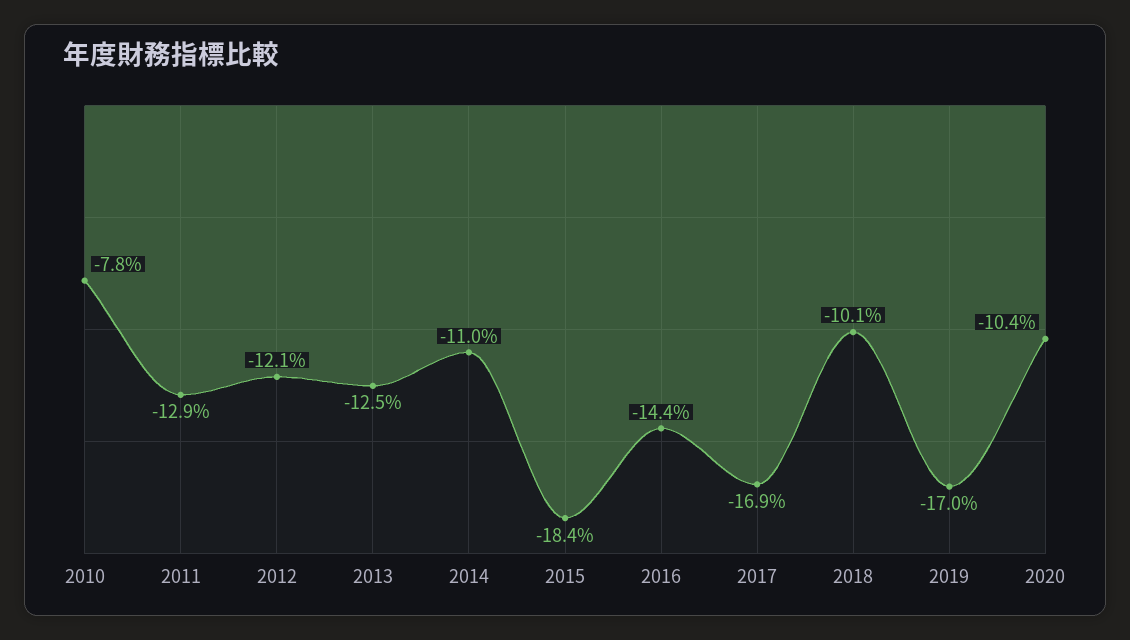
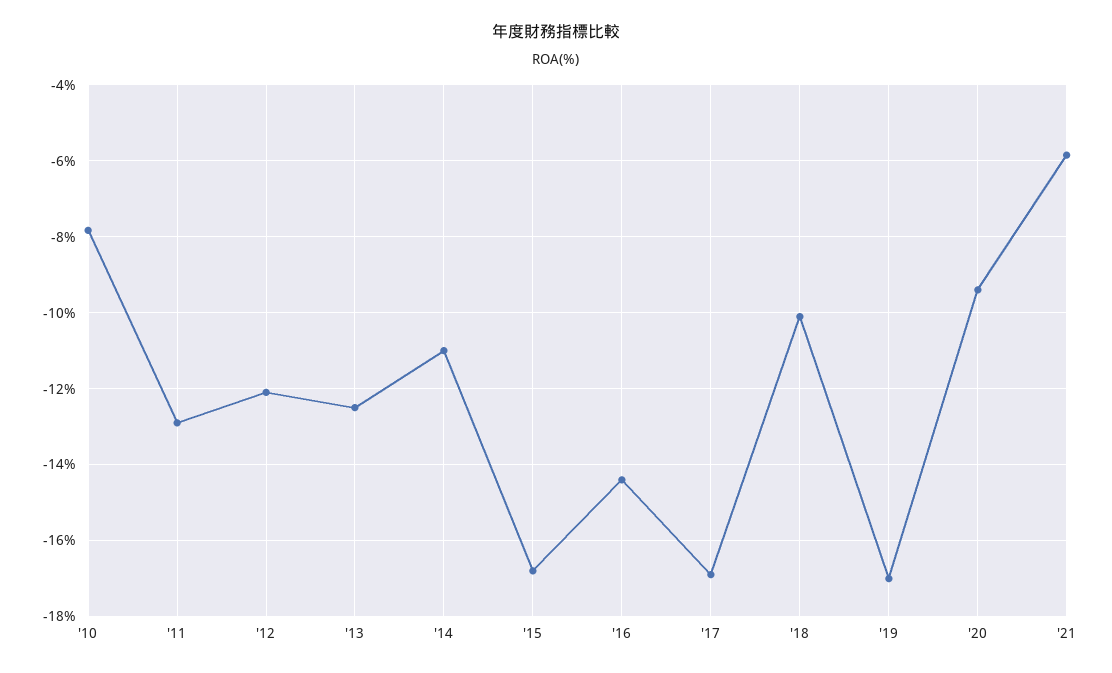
2015: -18.4 -> -16.8
2020: -10.4 -> -9.4
'21: none -> -5.8

